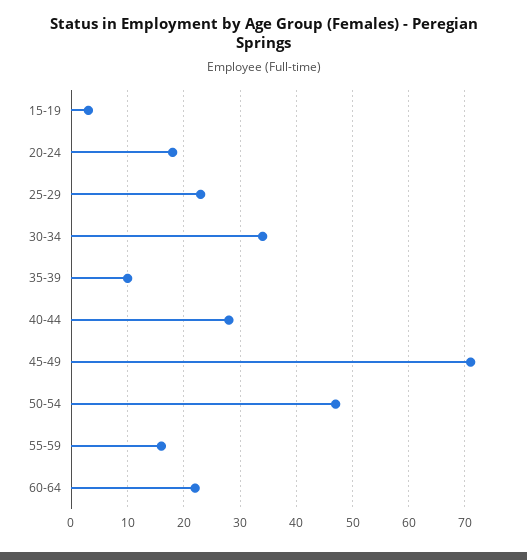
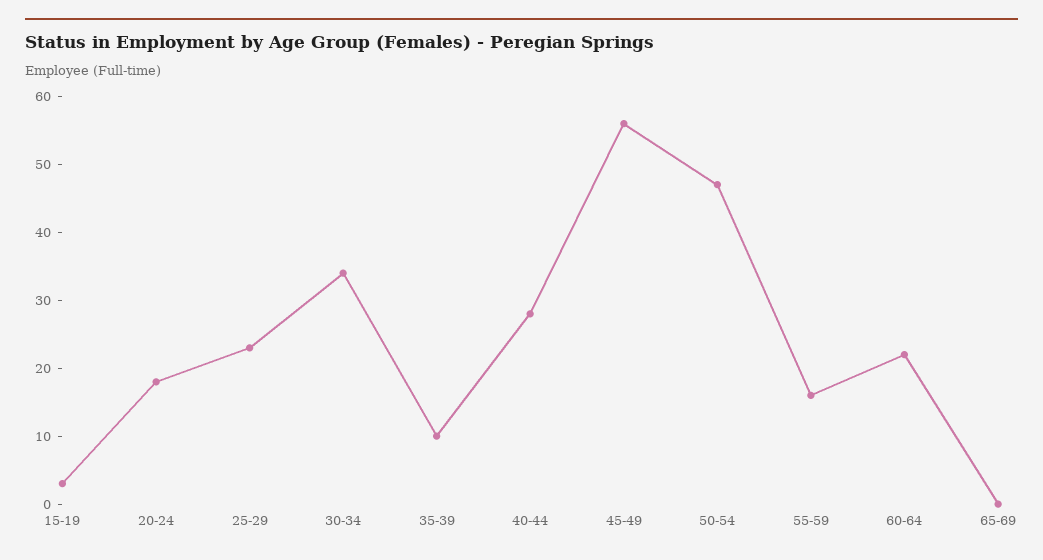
45-49: 70 -> 55
65-69: none -> 0

